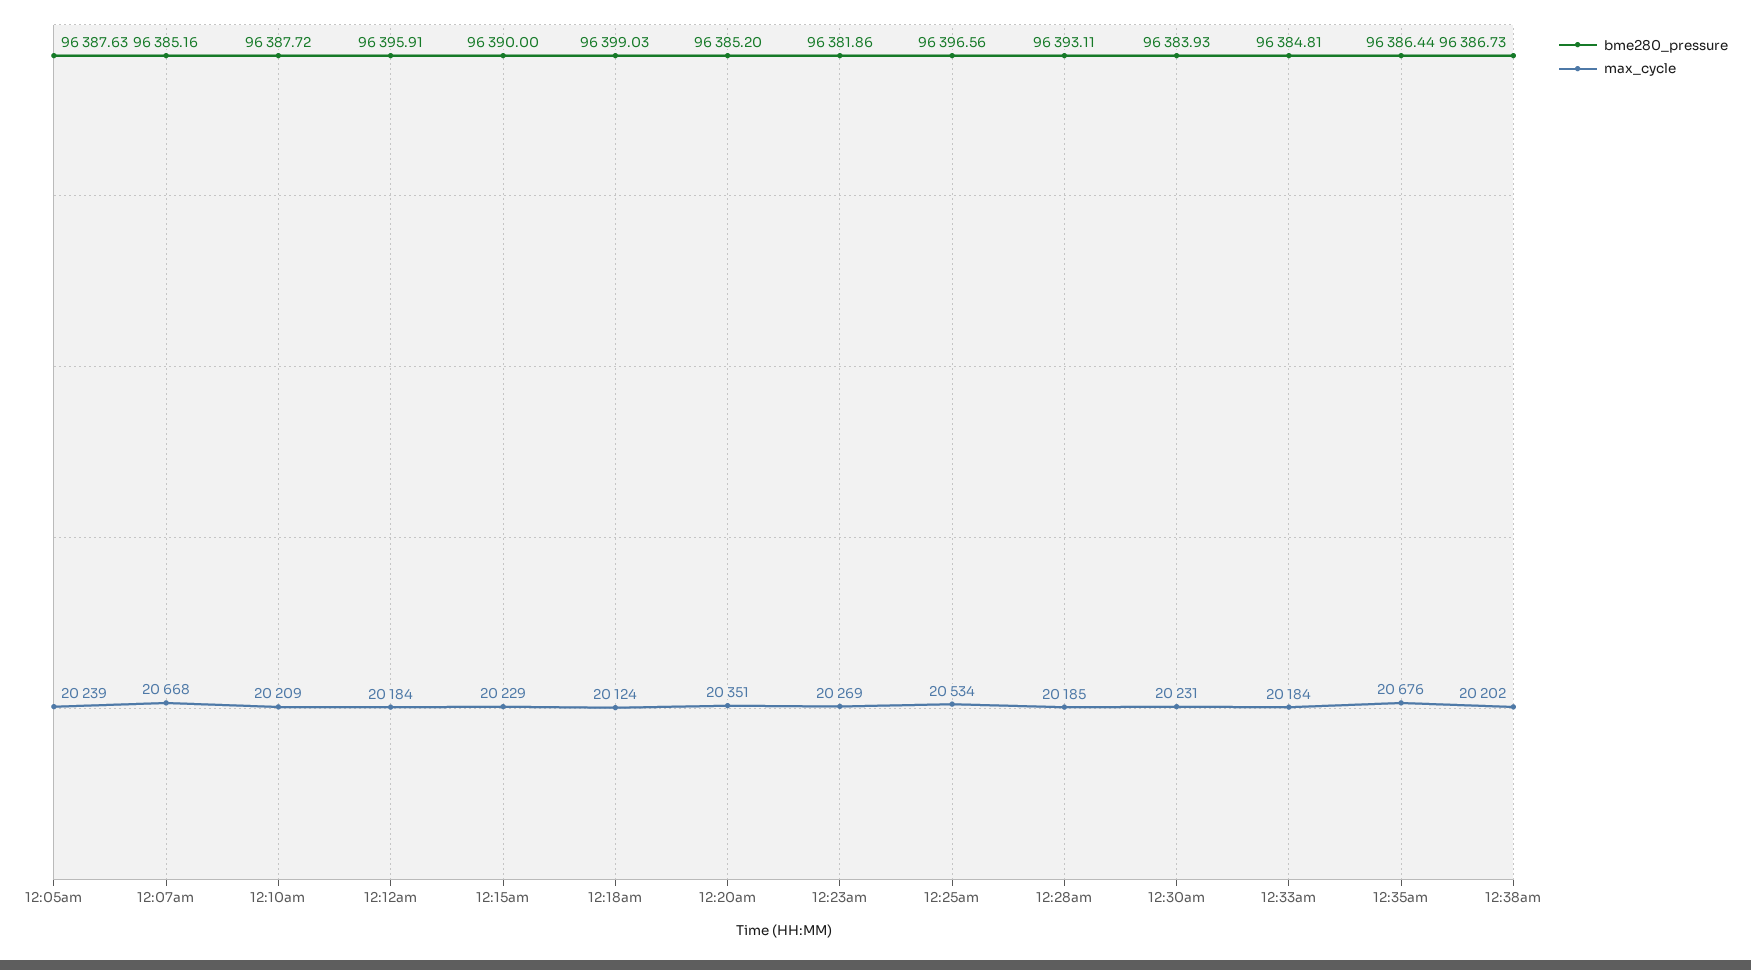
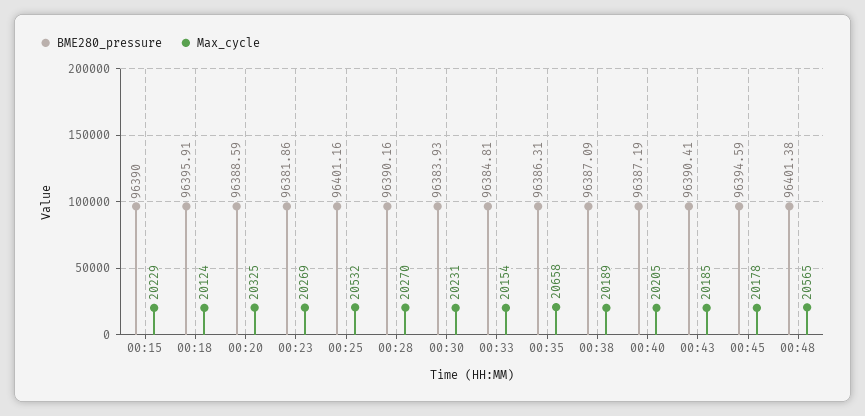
bme280_pressure, 12:05am: 96387.63 -> none
max_cycle, 12:05am: 20239 -> none
bme280_pressure, 12:07am: 96385.16 -> none
max_cycle, 12:07am: 20668 -> none
bme280_pressure, 12:10am: 96387.72 -> none
max_cycle, 12:10am: 20209 -> none
bme280_pressure, 12:12am: 96395.91 -> none
max_cycle, 12:12am: 20184 -> none
bme280_pressure, 12:18am: 96399.03 -> 96395.91
bme280_pressure, 12:20am: 96385.2 -> 96388.59
max_cycle, 12:20am: 20351 -> 20325
bme280_pressure, 12:25am: 96396.56 -> 96401.16
max_cycle, 12:25am: 20534 -> 20532
bme280_pressure, 12:28am: 96393.11 -> 96390.16
max_cycle, 12:28am: 20185 -> 20270
max_cycle, 12:33am: 20184 -> 20154
bme280_pressure, 12:35am: 96386.44 -> 96386.31
max_cycle, 12:35am: 20676 -> 20658
bme280_pressure, 12:38am: 96386.73 -> 96387.09
max_cycle, 12:38am: 20202 -> 20189
bme280_pressure, 00:40: none -> 96387.19
max_cycle, 00:40: none -> 20205
bme280_pressure, 00:43: none -> 96390.41
max_cycle, 00:43: none -> 20185
bme280_pressure, 00:45: none -> 96394.59
max_cycle, 00:45: none -> 20178
bme280_pressure, 00:48: none -> 96401.38
max_cycle, 00:48: none -> 20565

